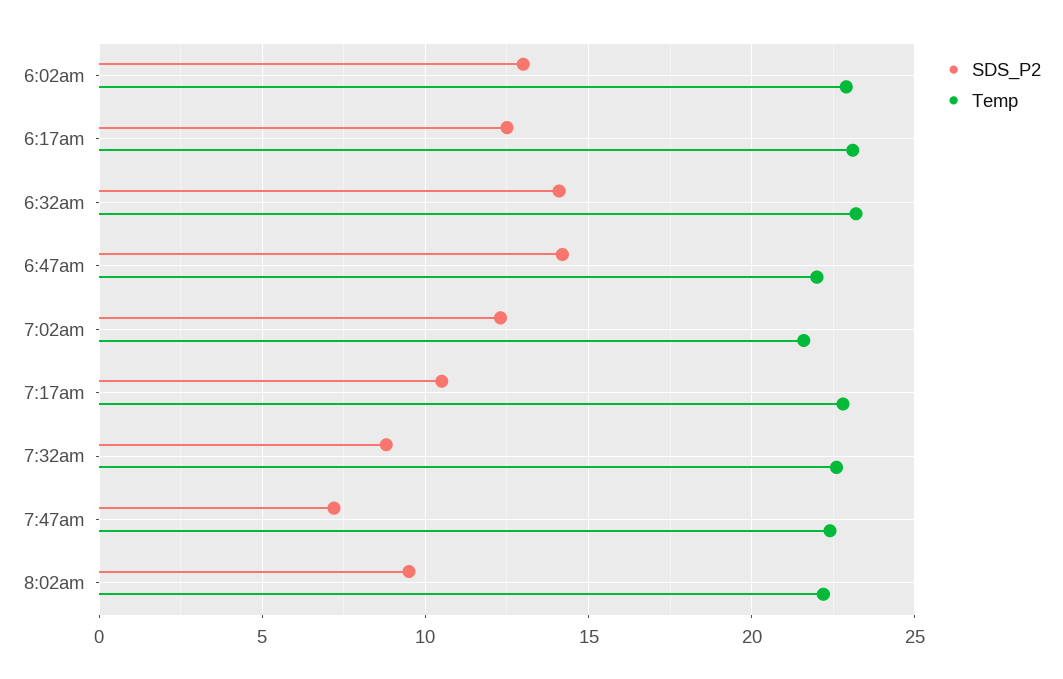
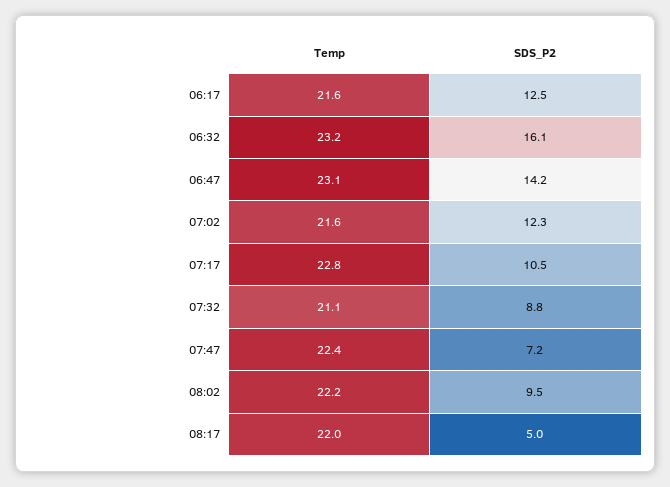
SDS_P2, 6:02am: 13 -> none
Temp, 6:02am: 23 -> none
Temp, 6:17am: 23 -> 21.6
SDS_P2, 6:32am: 14 -> 16.1
Temp, 6:47am: 22 -> 23.1
Temp, 7:32am: 22.5 -> 21.1
Temp, 08:17: none -> 22
SDS_P2, 08:17: none -> 5

